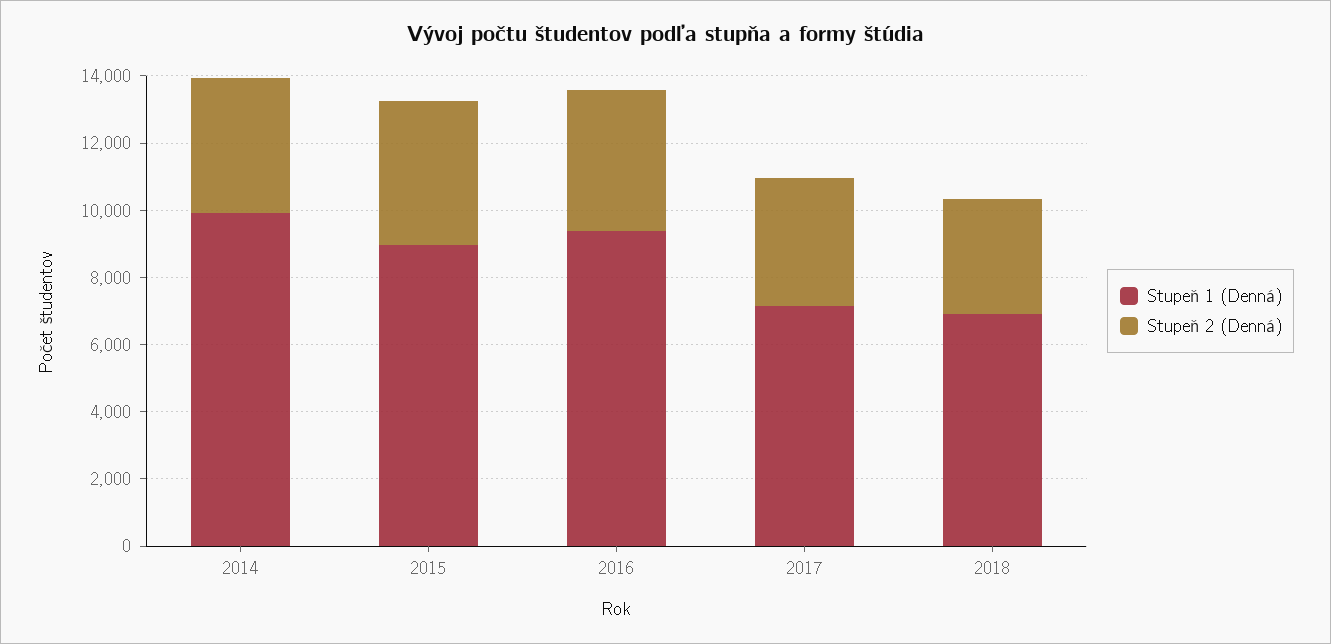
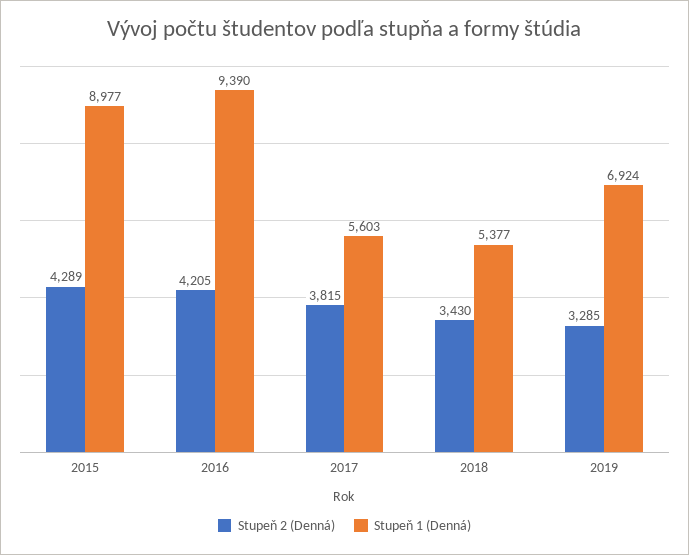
Stupeň 1 (Denná), 2014: 10000 -> none
Stupeň 2 (Denná), 2014: 4000 -> none
Stupeň 1 (Denná), 2017: 7000 -> 5603
Stupeň 1 (Denná), 2018: 7000 -> 5377
Stupeň 2 (Denná), 2019: none -> 3285
Stupeň 1 (Denná), 2019: none -> 6924

